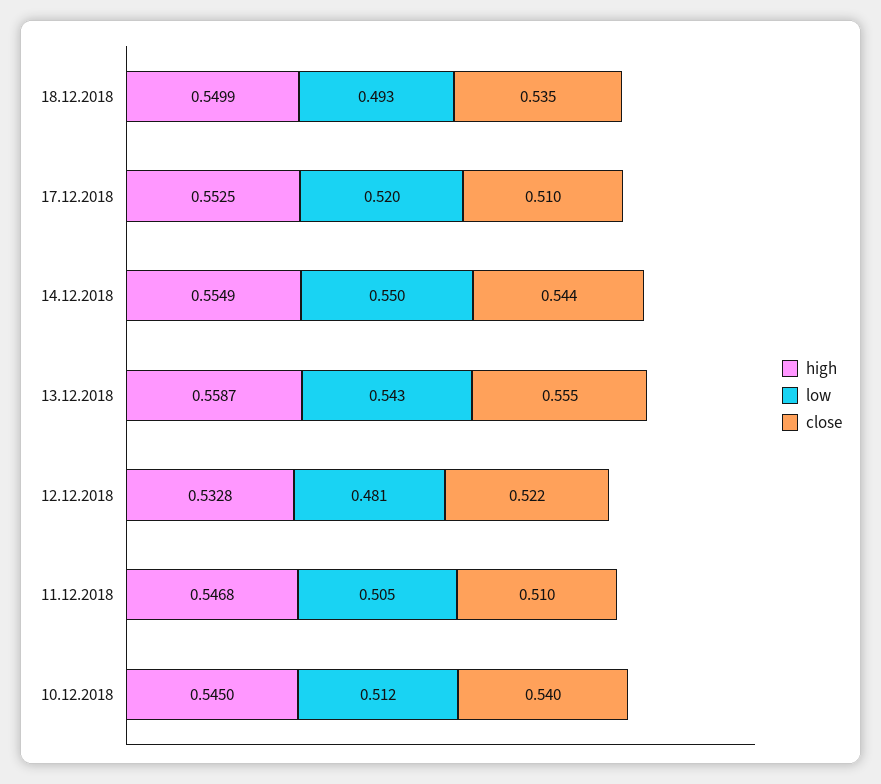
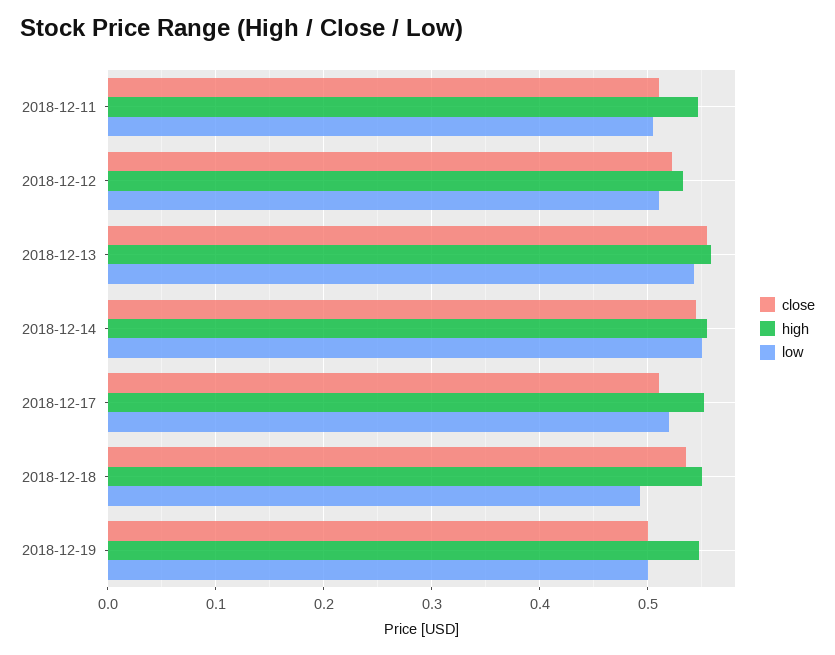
low, 12.12.2018: 0.481 -> 0.51
high, 10.12.2018: 0.545 -> none
low, 10.12.2018: 0.512 -> none
close, 10.12.2018: 0.54 -> none
close, 2018-12-19: none -> 0.5
high, 2018-12-19: none -> 0.55
low, 2018-12-19: none -> 0.5

